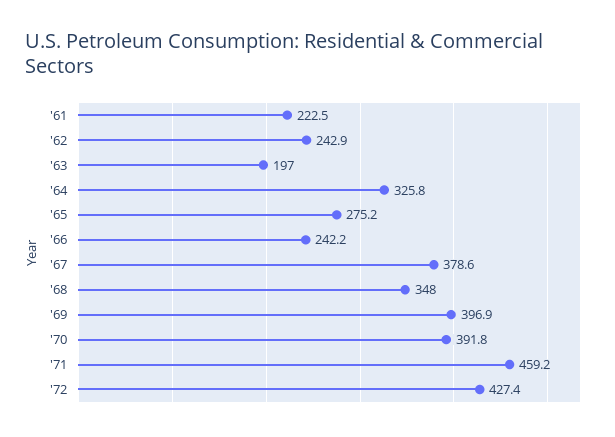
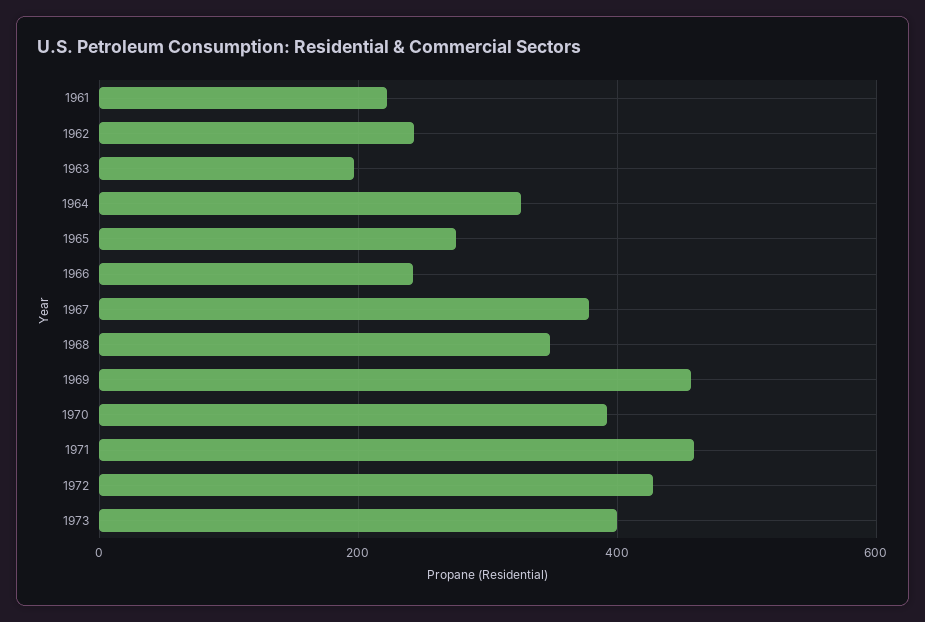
'69: 396.9 -> 460
1973: none -> 400

